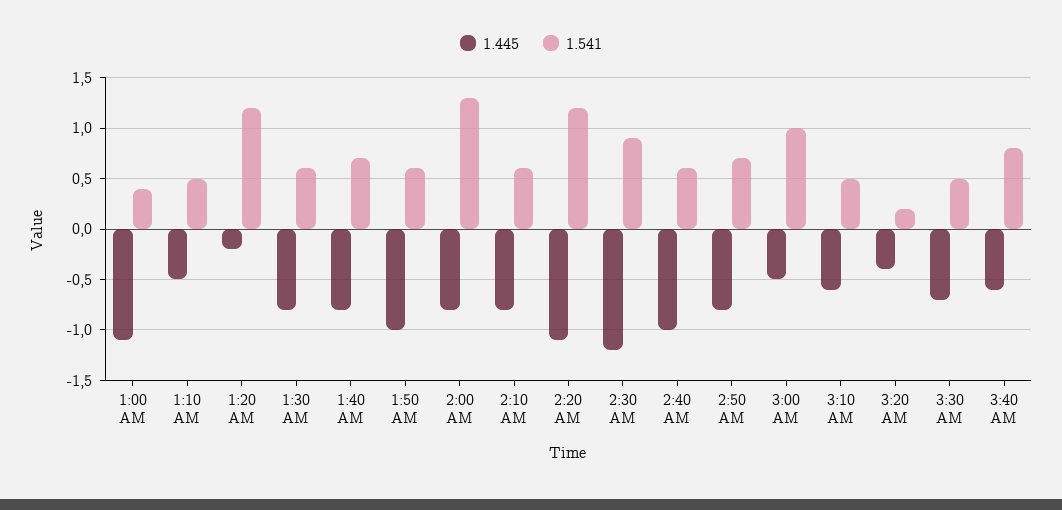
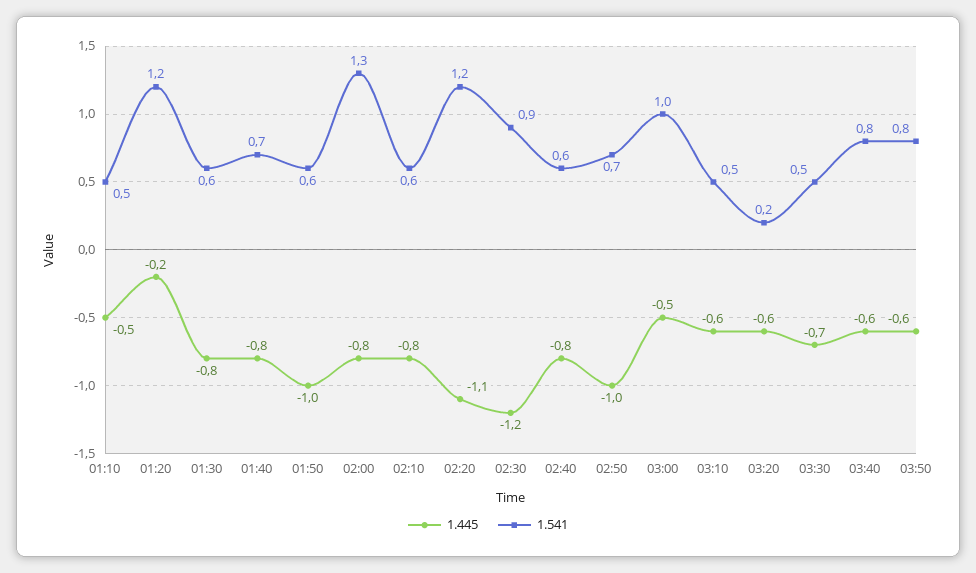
1.445, 1:00 AM: -1.1 -> none
1.541, 1:00 AM: 0.4 -> none
1.445, 2:40 AM: -1 -> -0.8
1.445, 2:50 AM: -0.8 -> -1
1.445, 3:20 AM: -0.4 -> -0.6
1.445, 03:50: none -> -0.6
1.541, 03:50: none -> 0.8

